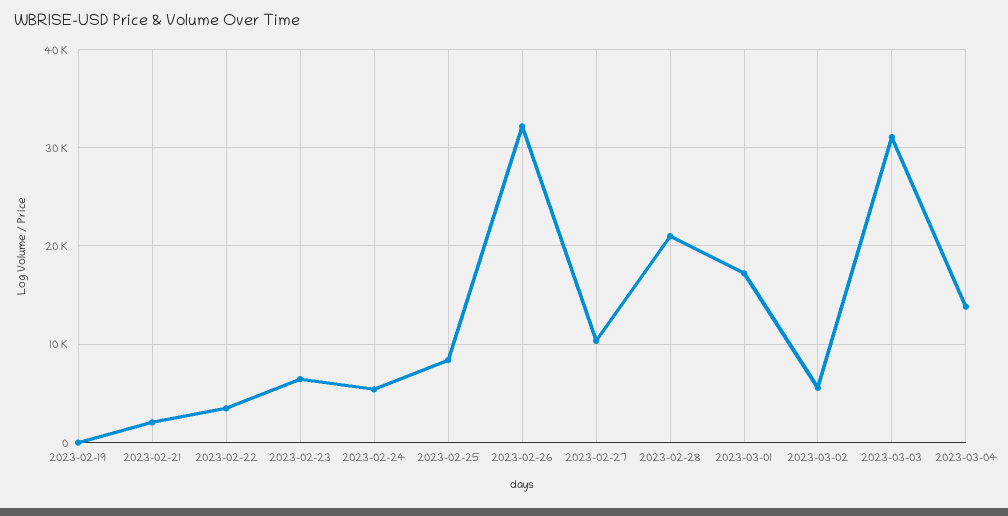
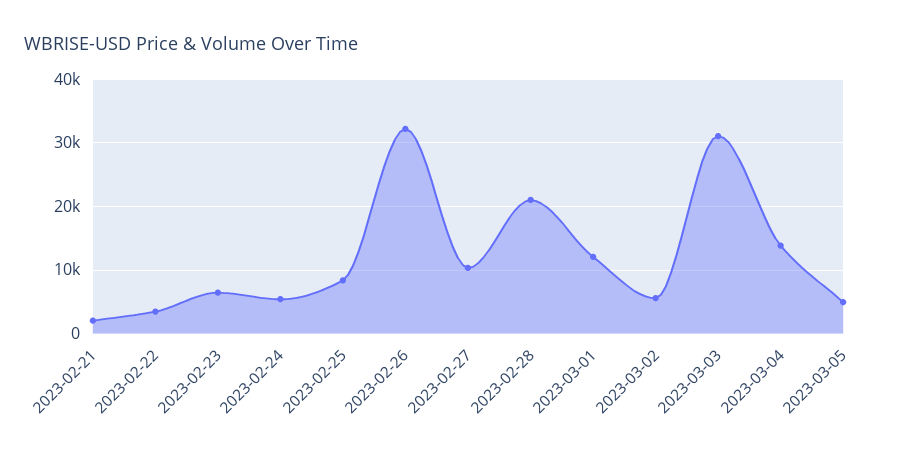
2023-02-19: 0 -> none
2023-03-01: 17000 -> 12000
2023-03-05: none -> 5000

